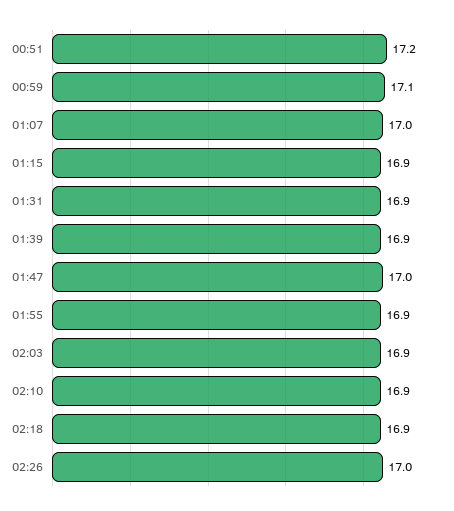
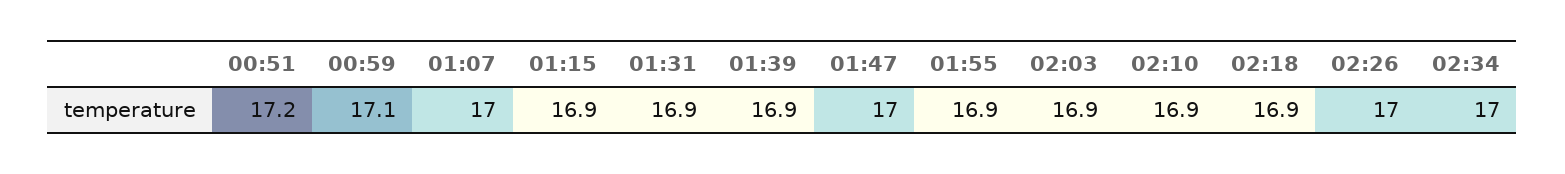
02:34: none -> 17

